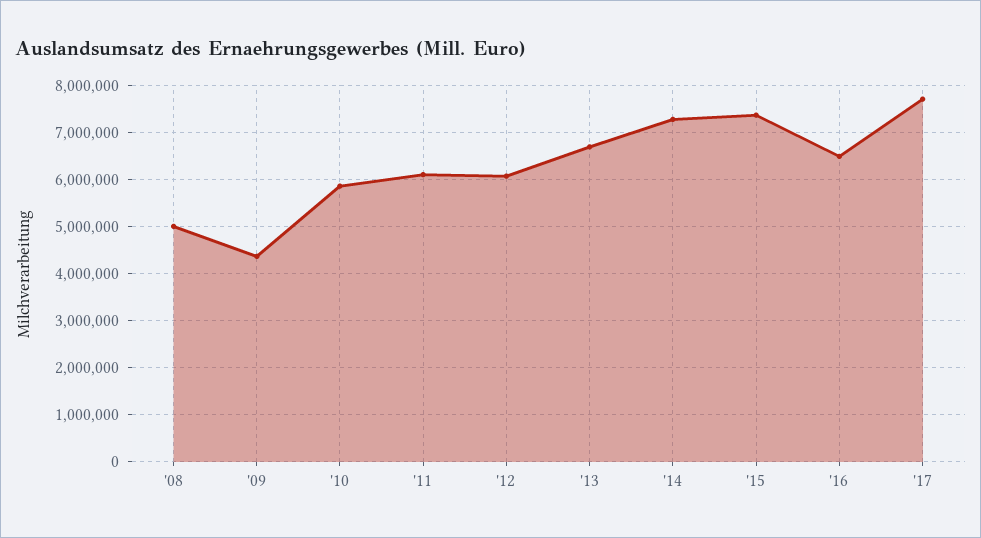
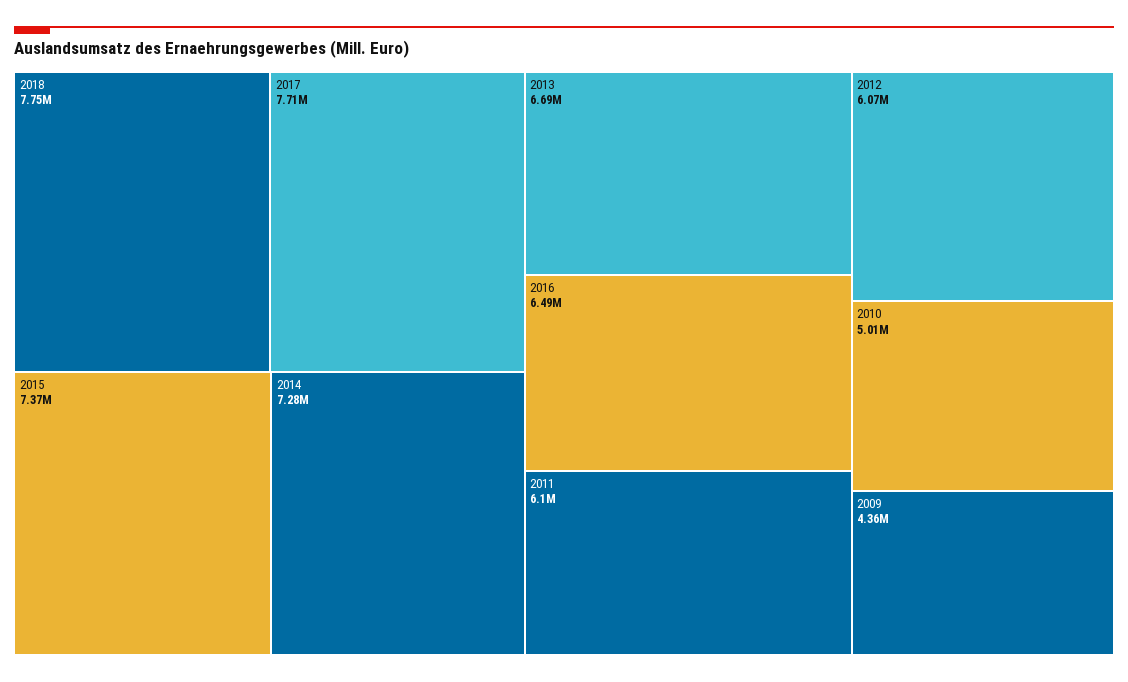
'08: 5000000 -> none
'10: 5800000 -> 5010000
2018: none -> 7750000

